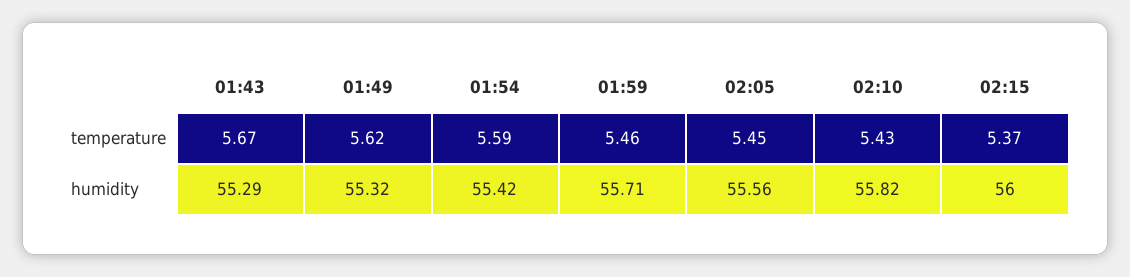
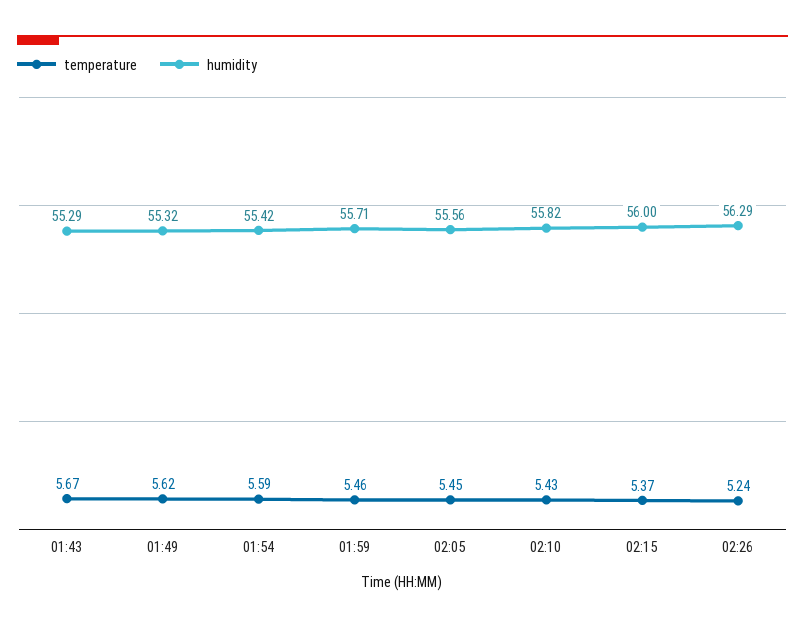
temperature, 02:26: none -> 5.24
humidity, 02:26: none -> 56.29

